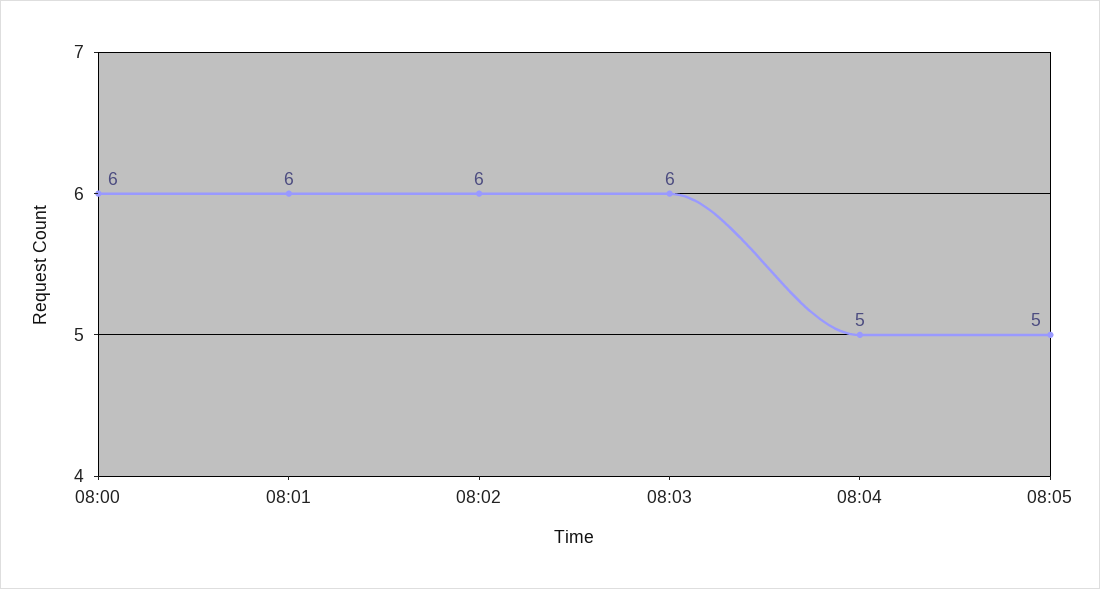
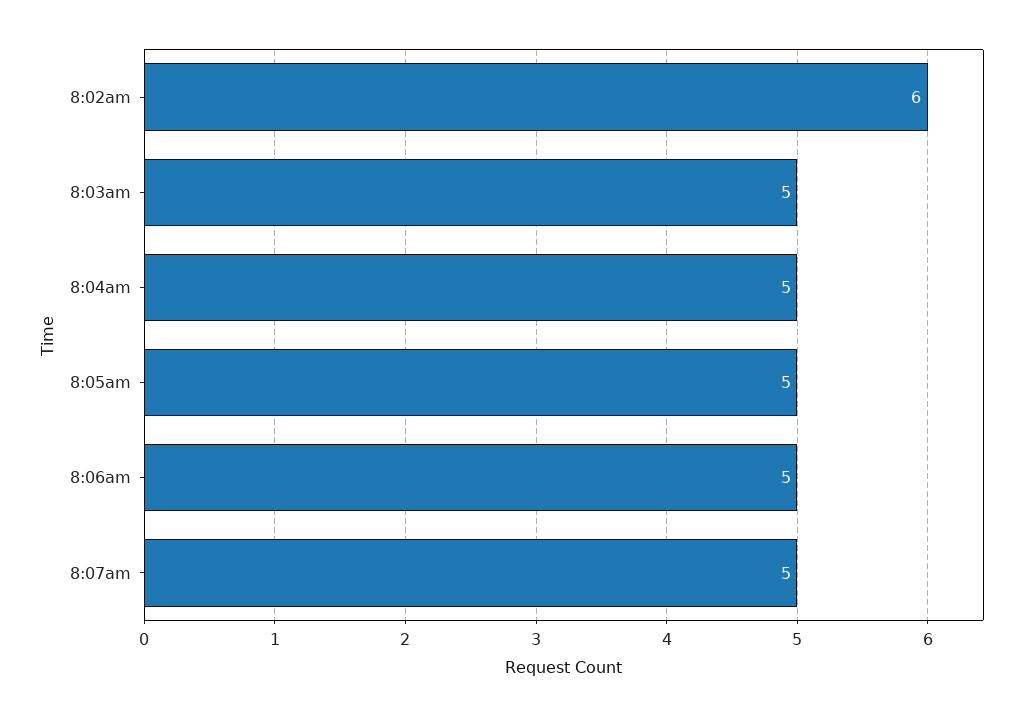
08:00: 6 -> none
08:01: 6 -> none
08:03: 6 -> 5
8:06am: none -> 5
8:07am: none -> 5

